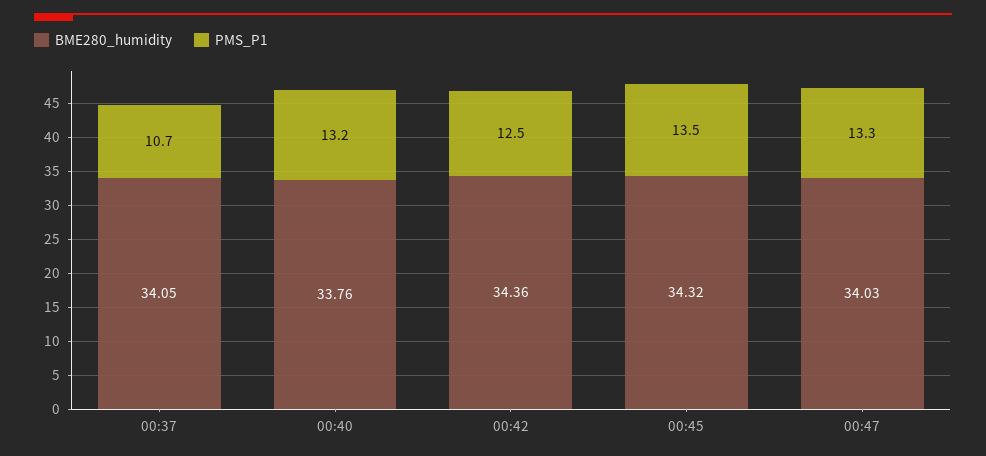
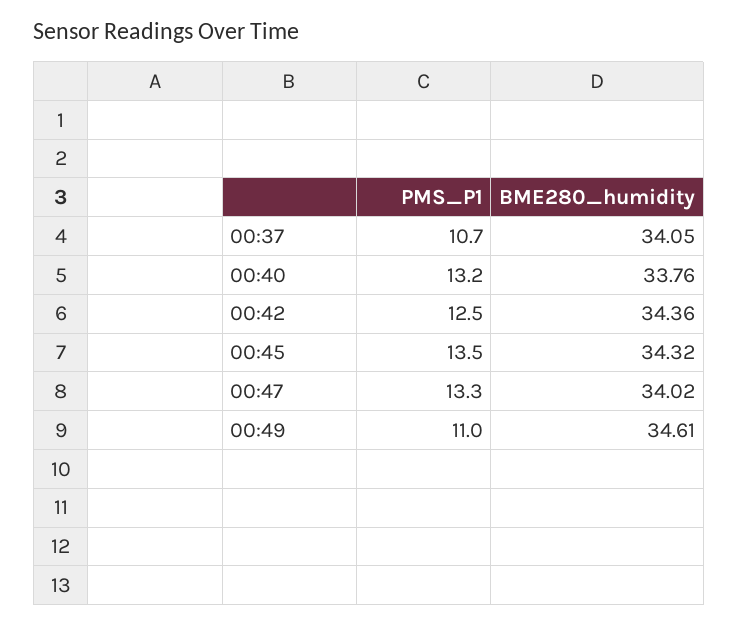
BME280_humidity, 00:47: 34.03 -> 34.02
PMS_P1, 00:49: none -> 11
BME280_humidity, 00:49: none -> 34.61

